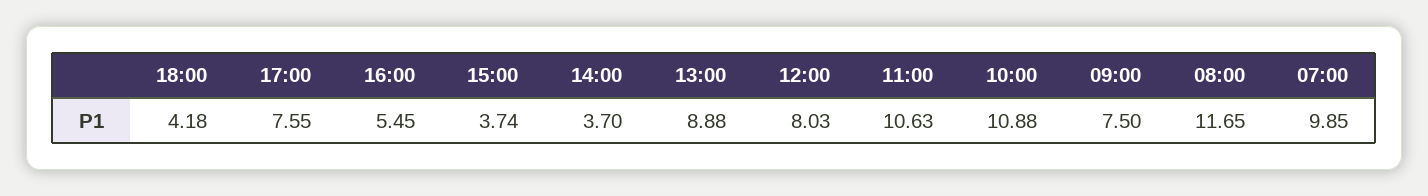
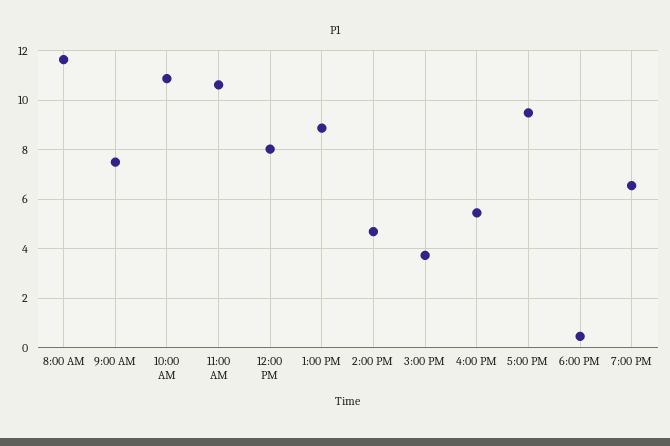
18:00: 4.18 -> 0.5
17:00: 7.55 -> 9.5
14:00: 3.7 -> 4.75
07:00: 9.85 -> none
7:00 PM: none -> 6.5

